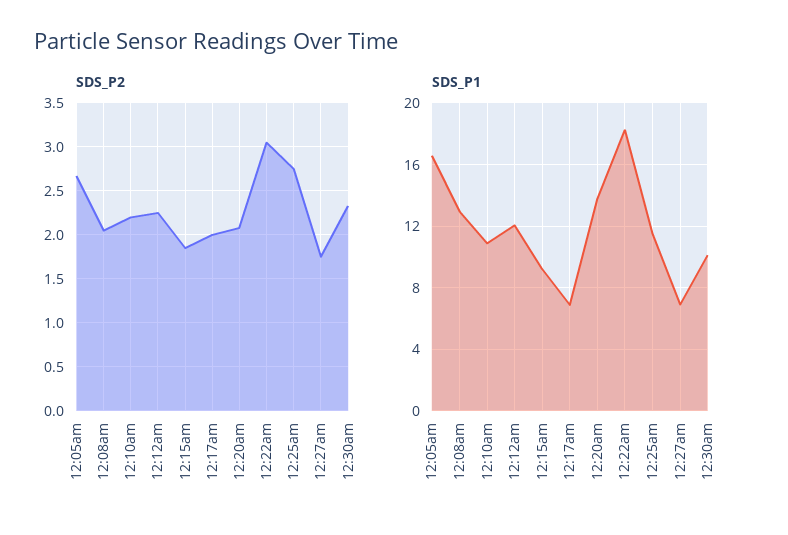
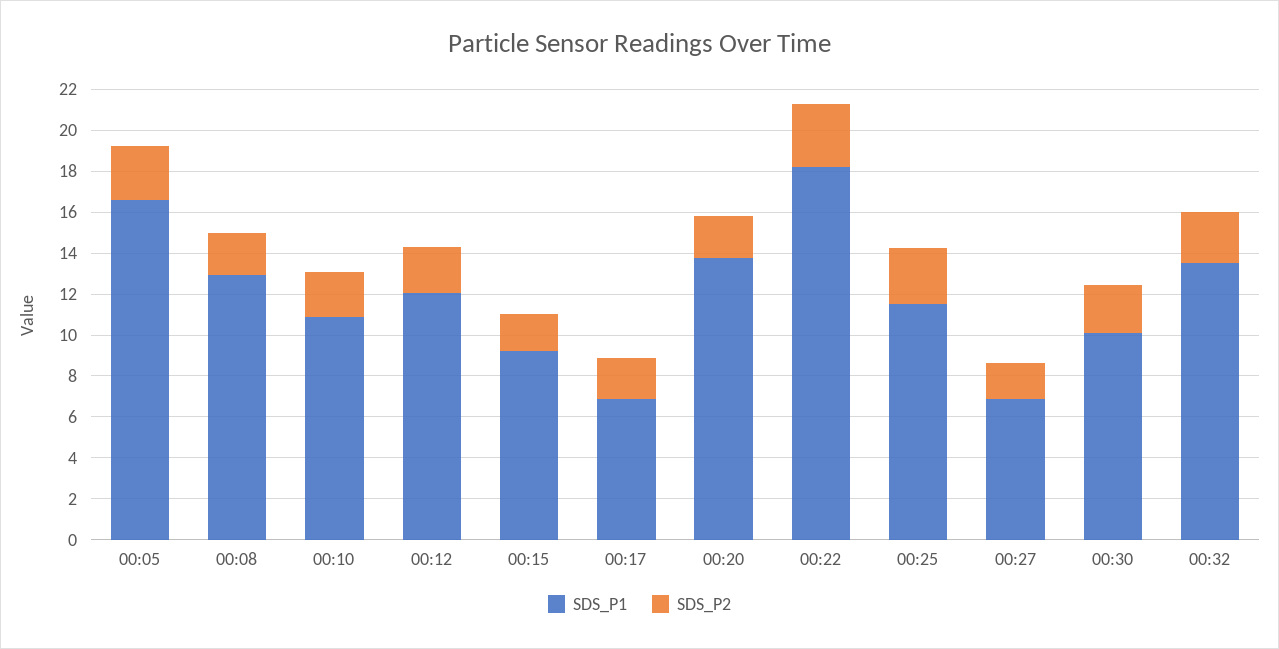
SDS_P1, 00:32: none -> 13.5
SDS_P2, 00:32: none -> 2.5

